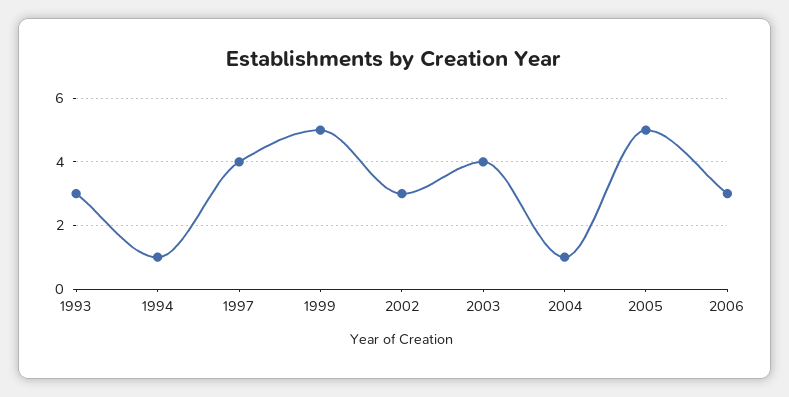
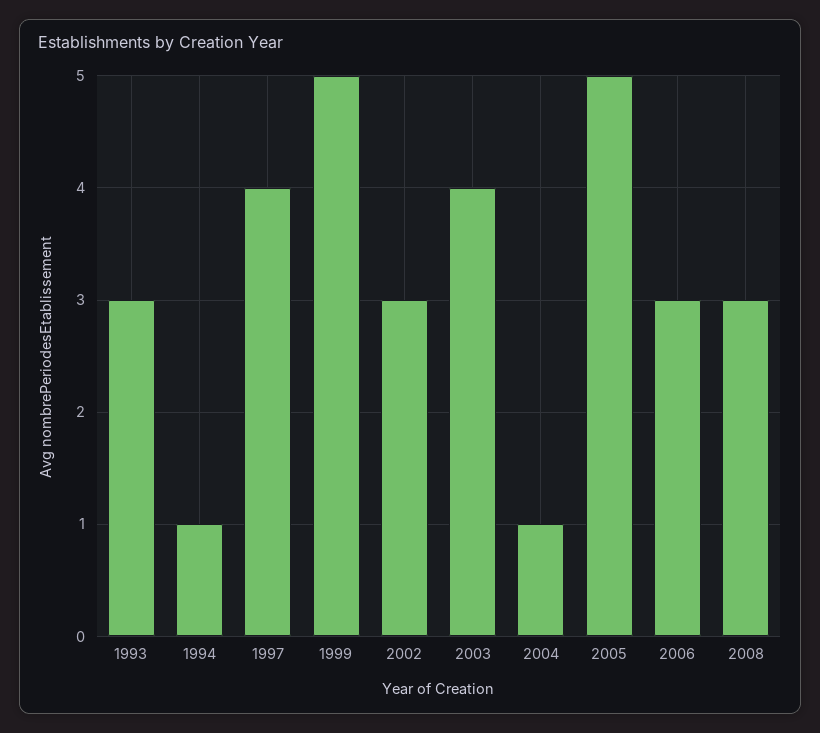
2008: none -> 3

